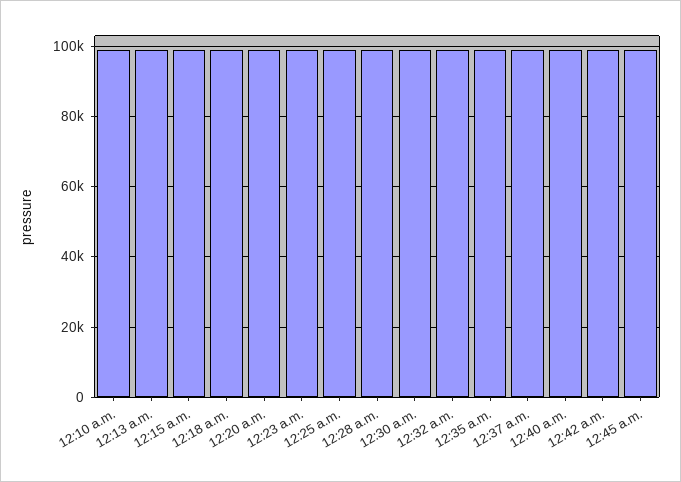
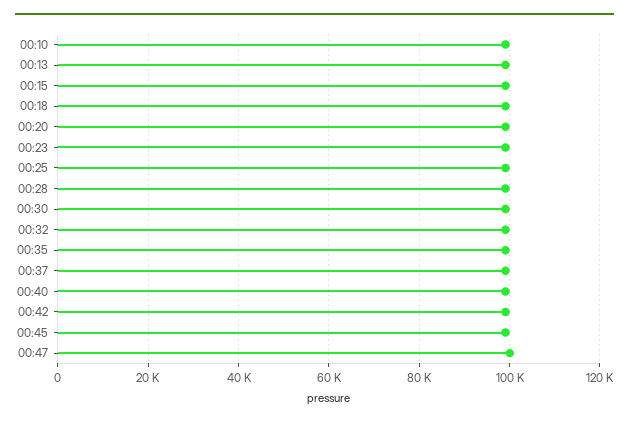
00:47: none -> 100000

